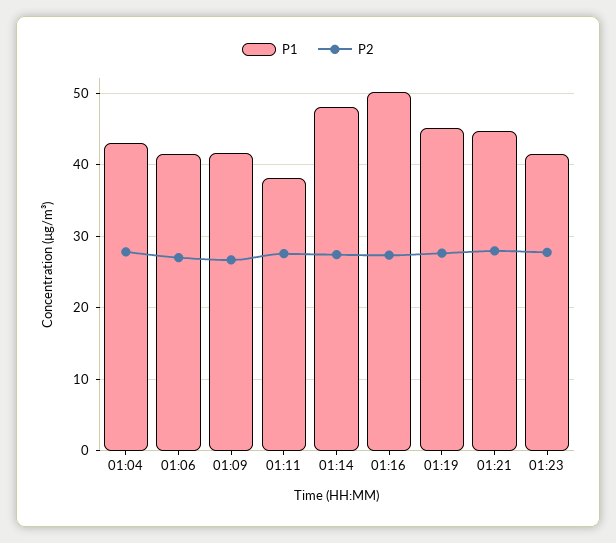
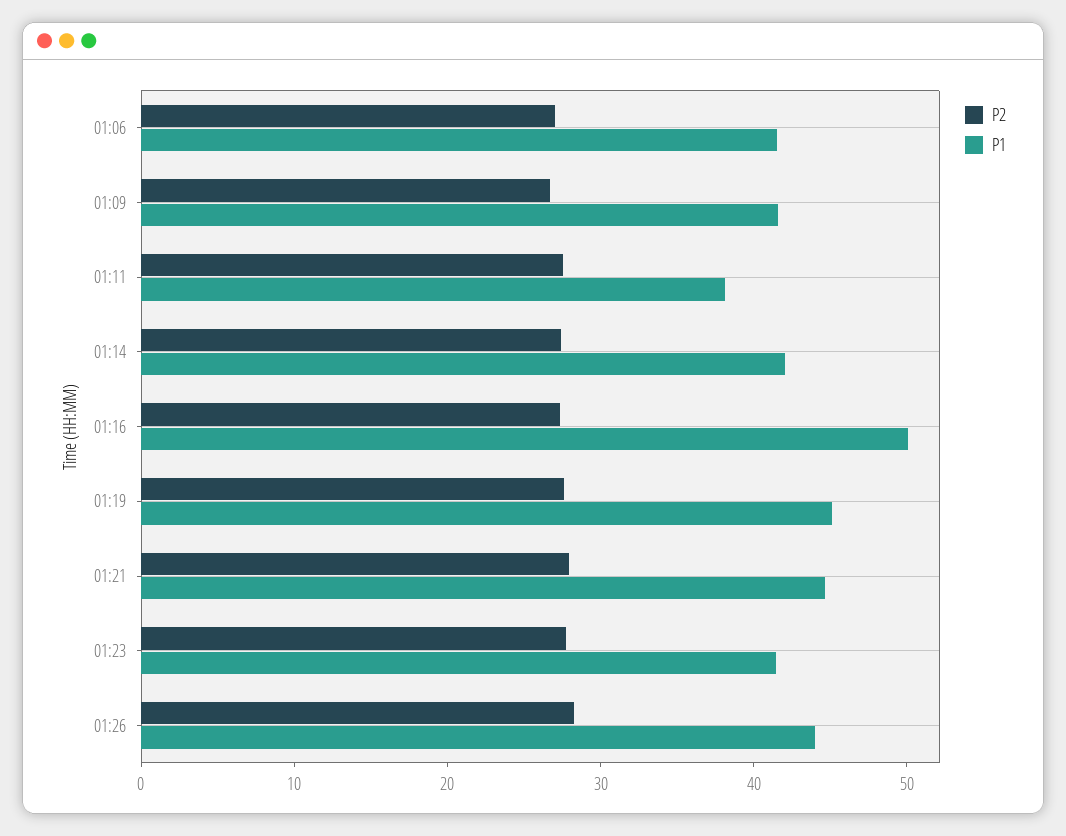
P1, 01:04: 43 -> none
P2, 01:04: 28 -> none
P1, 01:14: 48 -> 42
P2, 01:26: none -> 28
P1, 01:26: none -> 44

